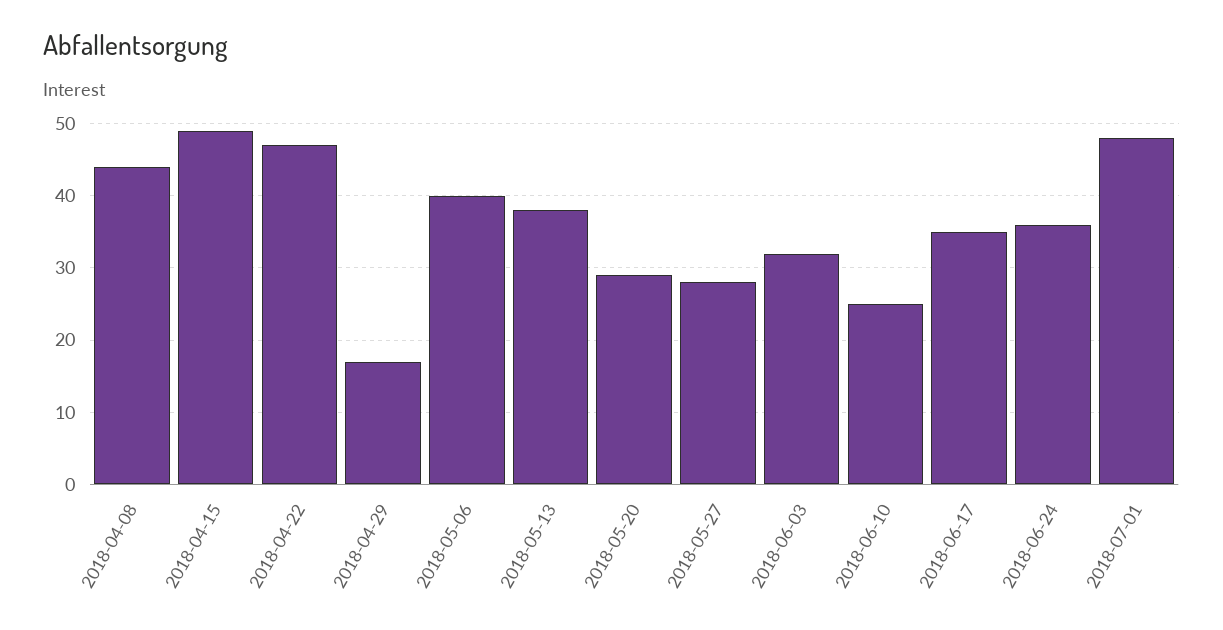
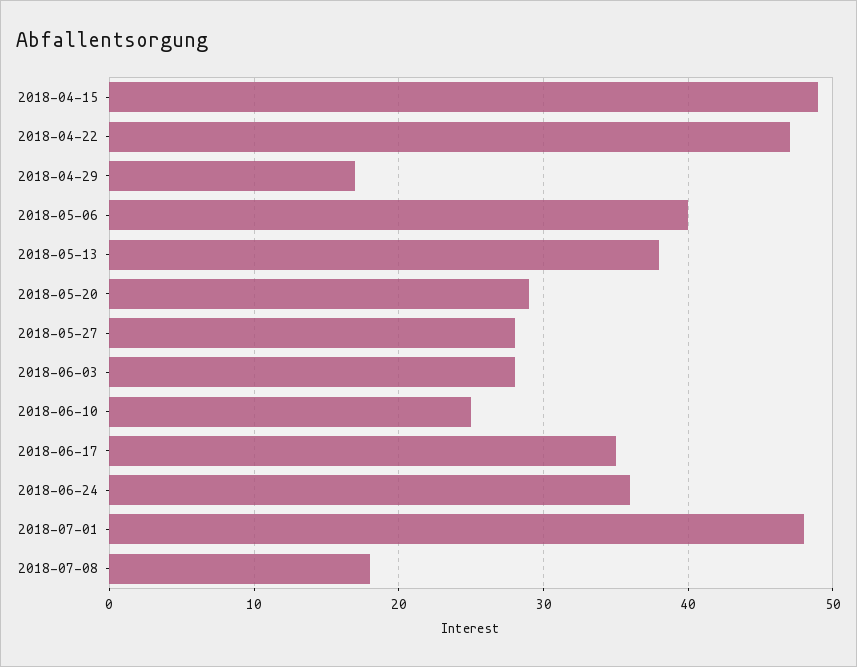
2018-04-08: 44 -> none
2018-06-03: 32 -> 28
2018-07-08: none -> 18

